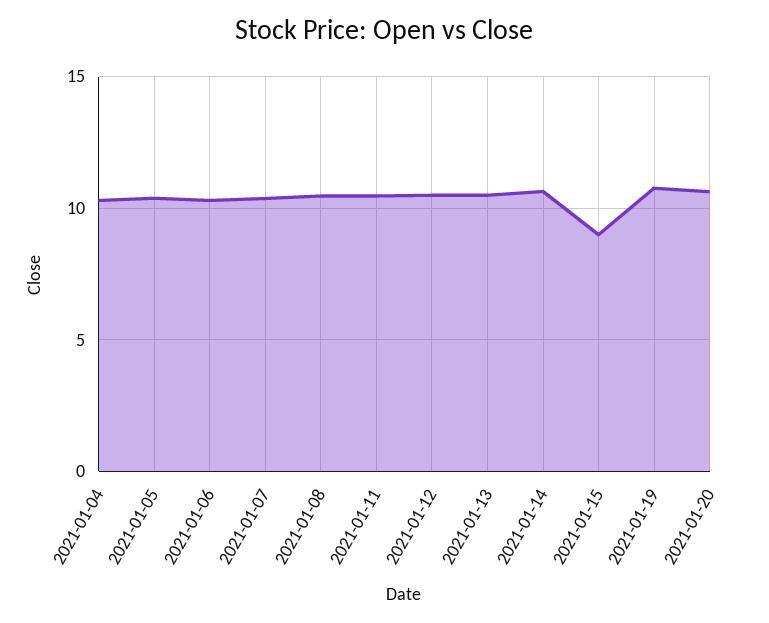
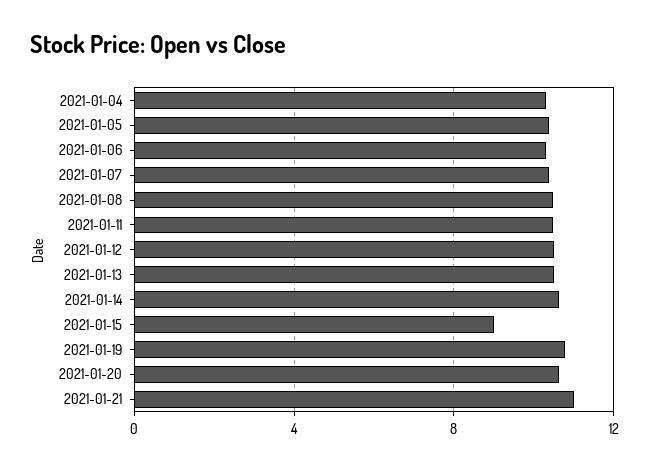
2021-01-21: none -> 11

